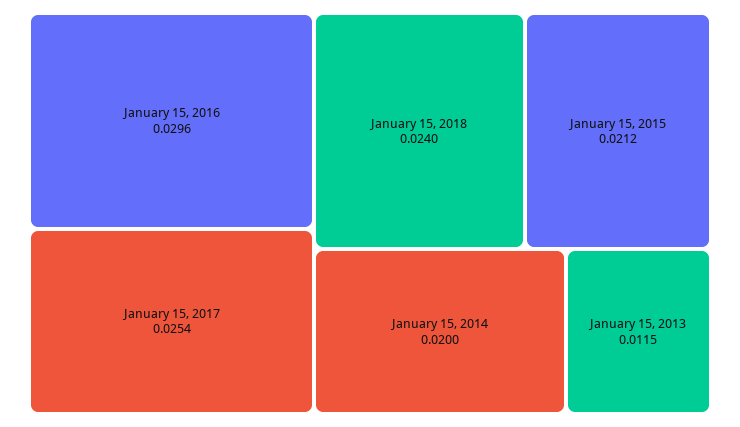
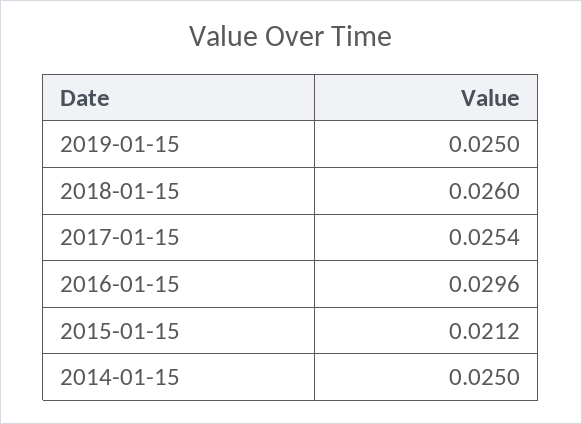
January 15, 2018: 0.024 -> 0.026
January 15, 2014: 0.02 -> 0.025
January 15, 2013: 0.0115 -> none
2019-01-15: none -> 0.025

